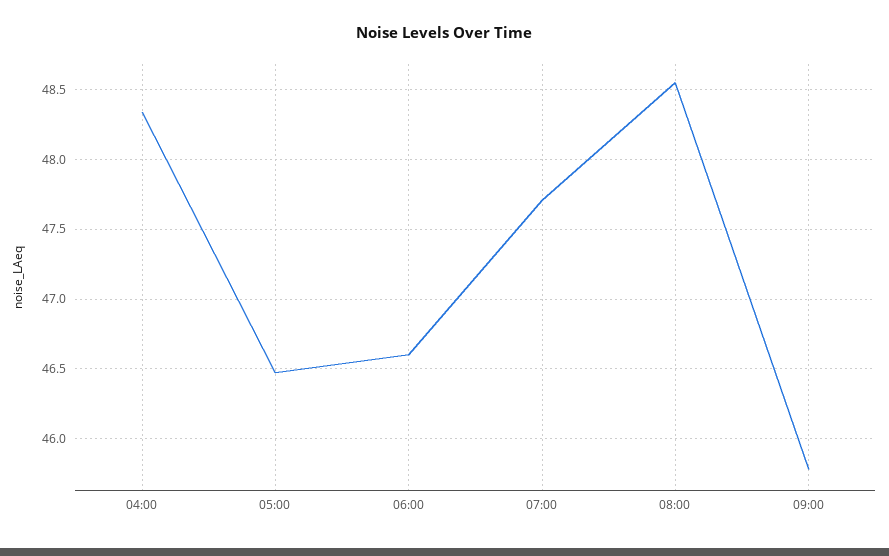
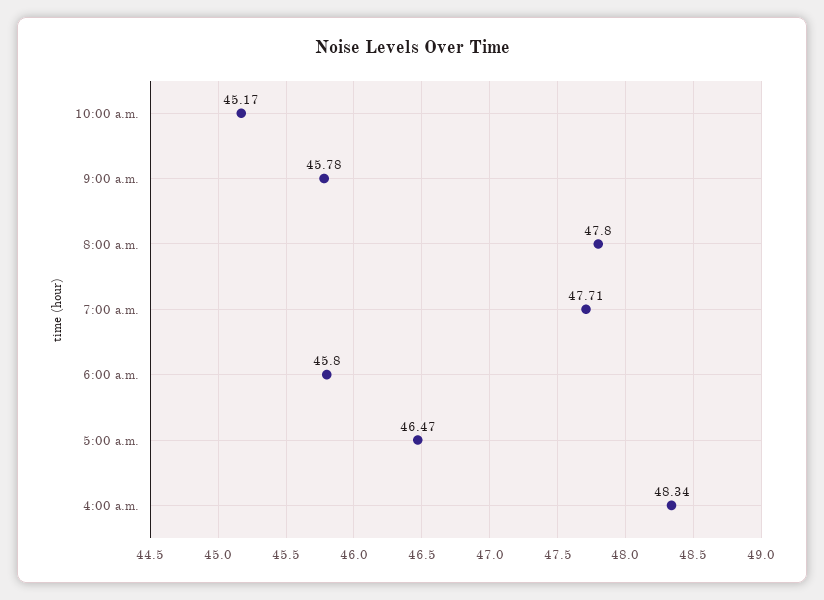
06:00: 46.6 -> 45.8
08:00: 48.55 -> 47.8
10:00 a.m.: none -> 45.17

